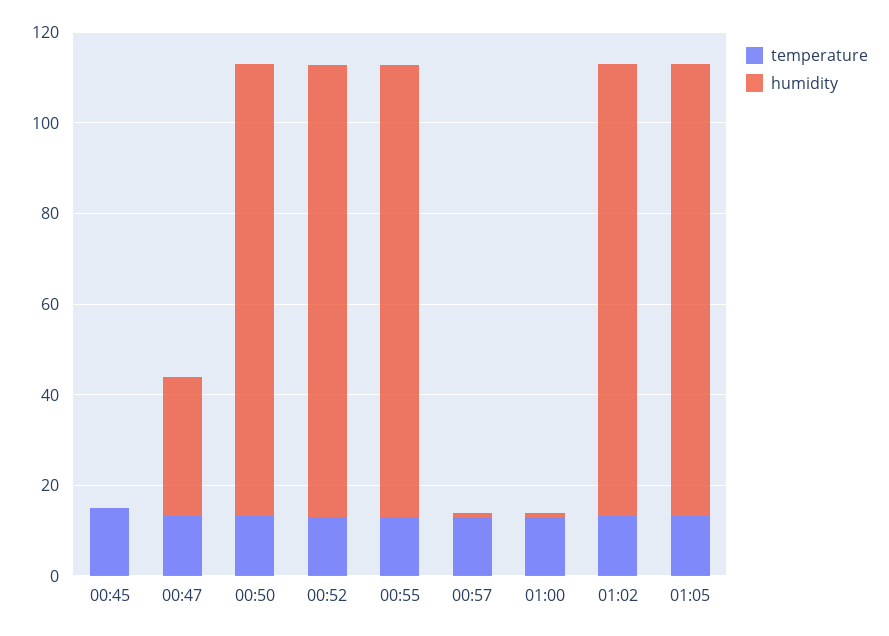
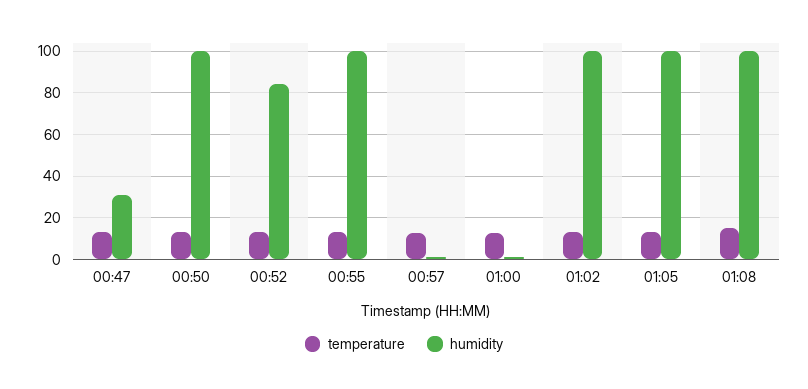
temperature, 00:45: 15 -> none
humidity, 00:45: 0 -> none
humidity, 00:52: 100 -> 85
temperature, 01:08: none -> 15
humidity, 01:08: none -> 100

